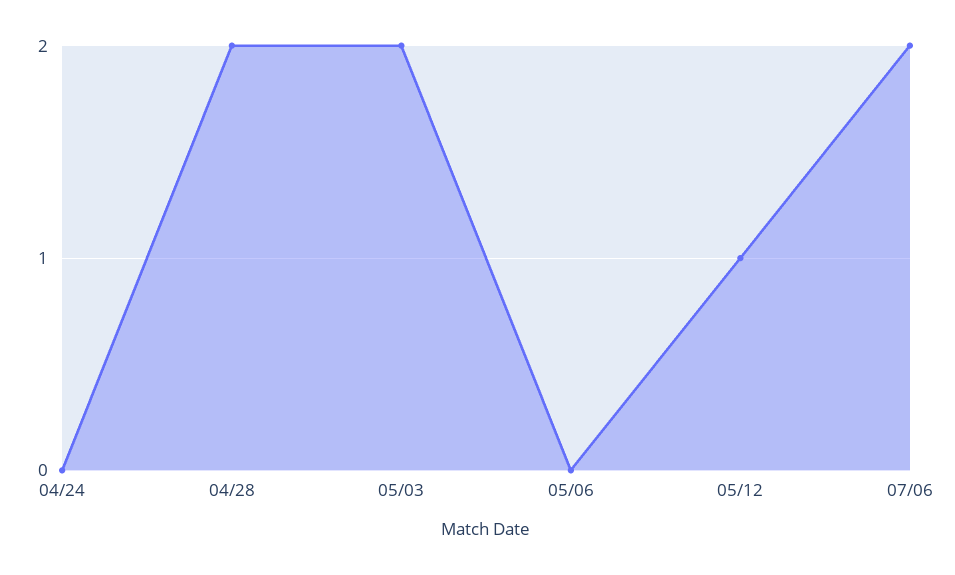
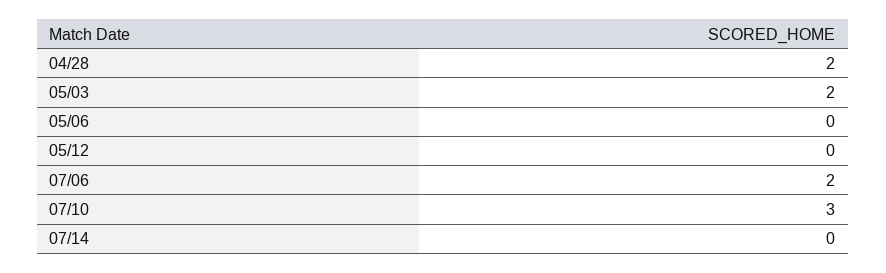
04/24: 0 -> none
05/12: 1 -> 0
07/10: none -> 3
07/14: none -> 0

